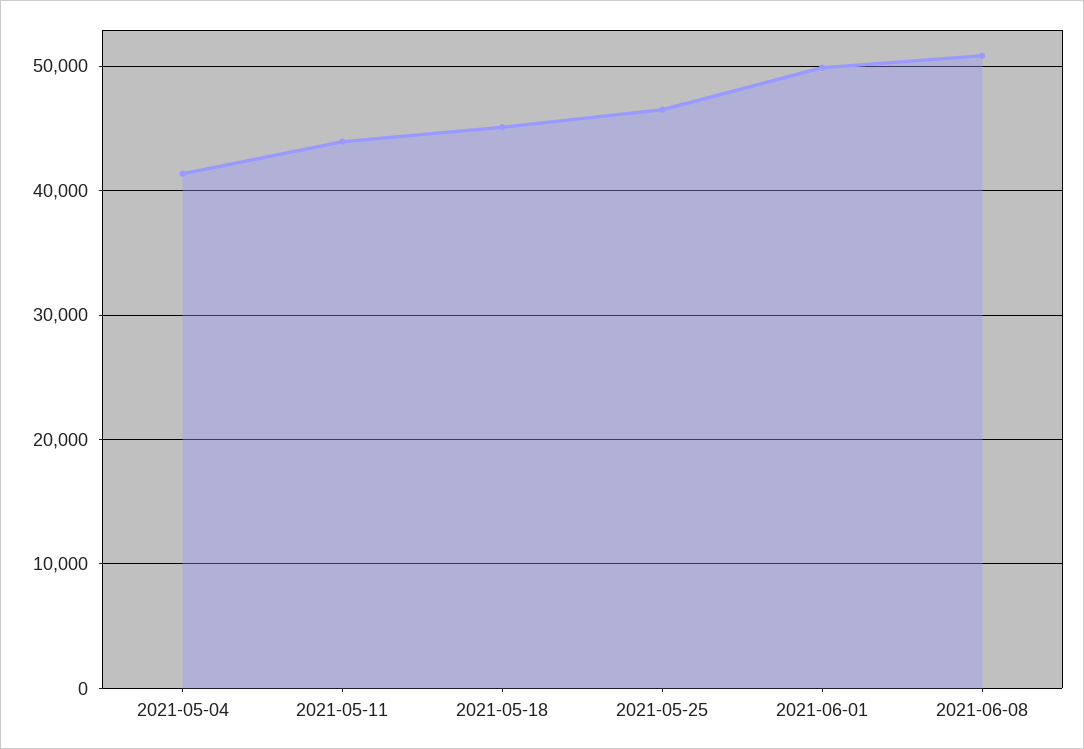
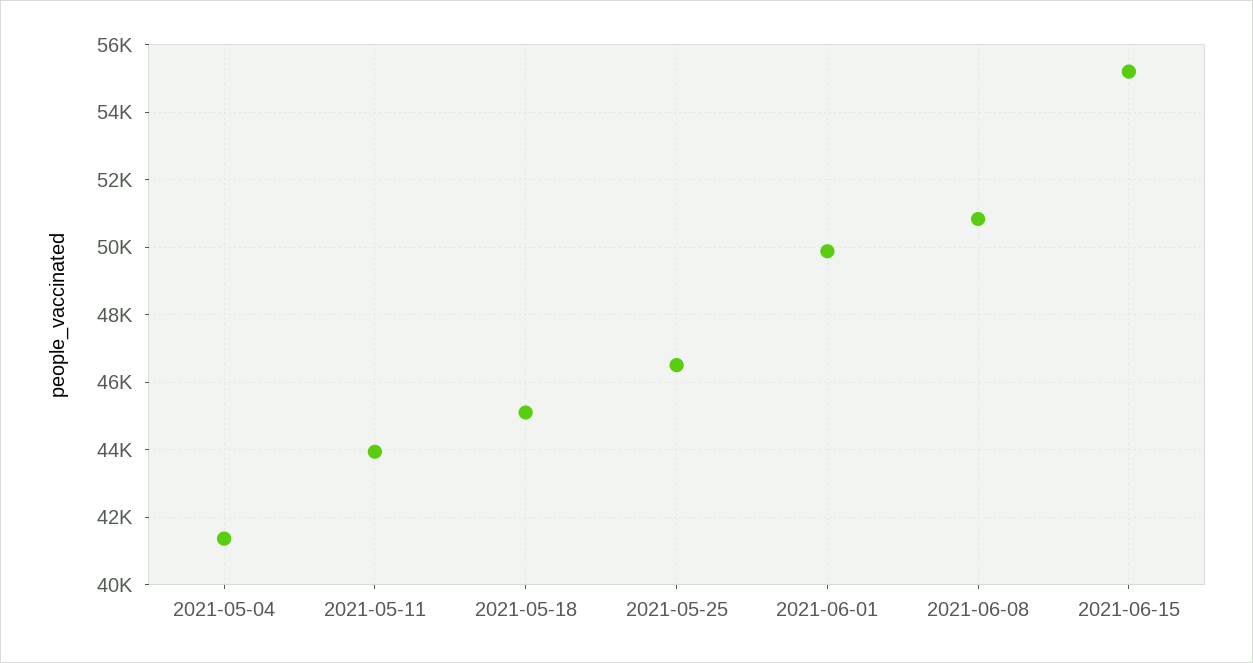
2021-06-15: none -> 55200

